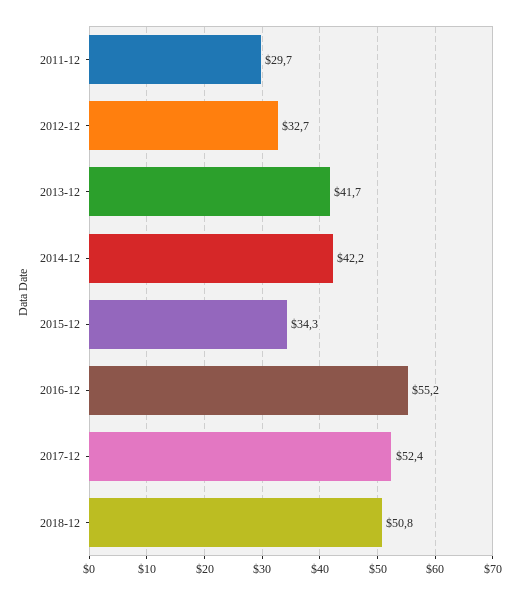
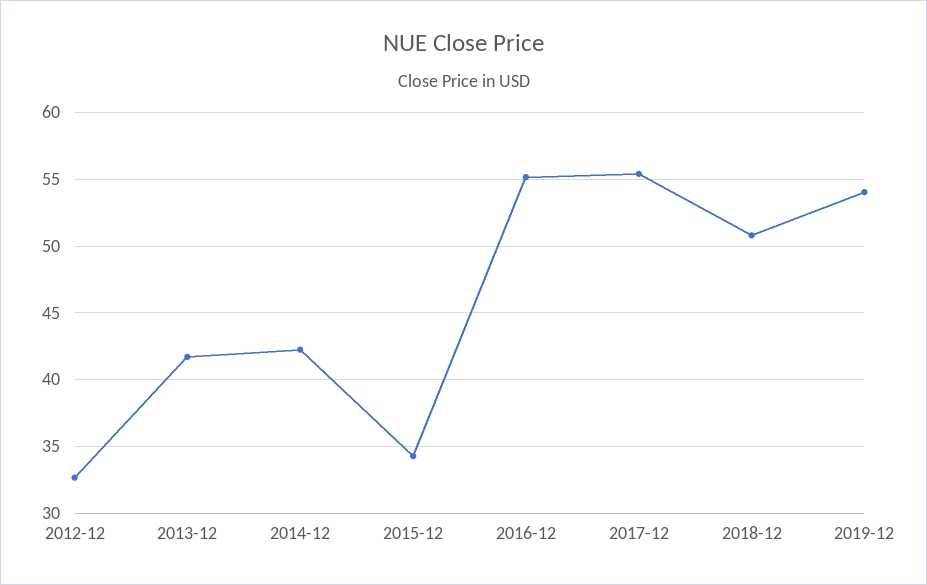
2011-12: 29.7 -> none
2017-12: 52.4 -> 55.5
2019-12: none -> 54

